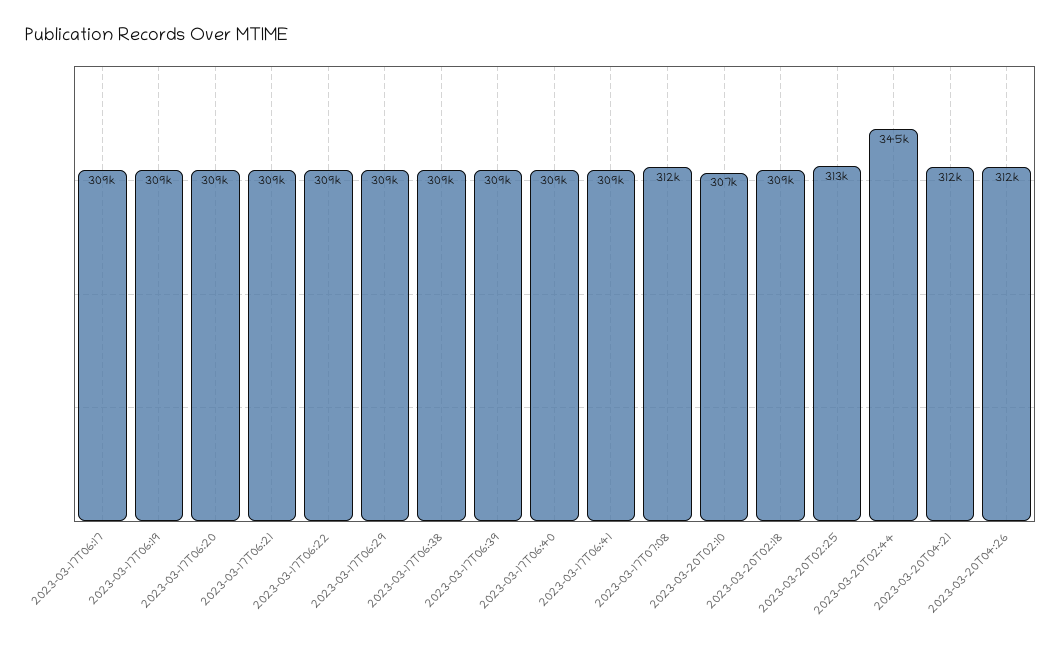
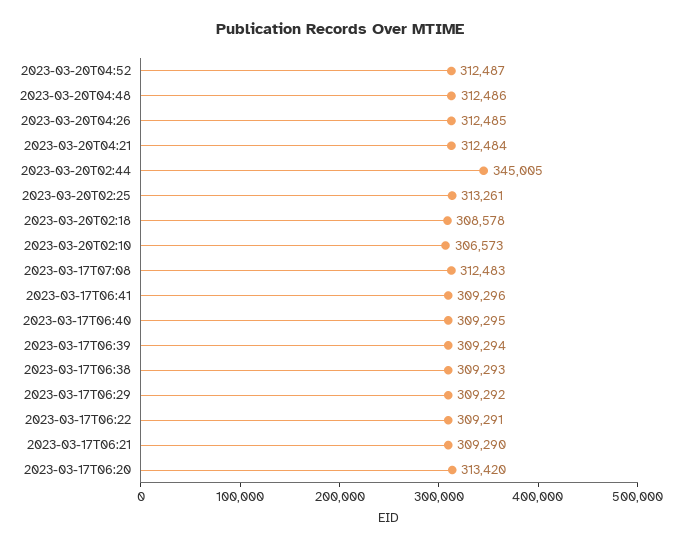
2023-03-17T06:17: 309000 -> none
2023-03-17T06:19: 309000 -> none
2023-03-17T06:20: 309000 -> 313420
2023-03-20T04:52: none -> 312487
2023-03-20T04:48: none -> 312486

